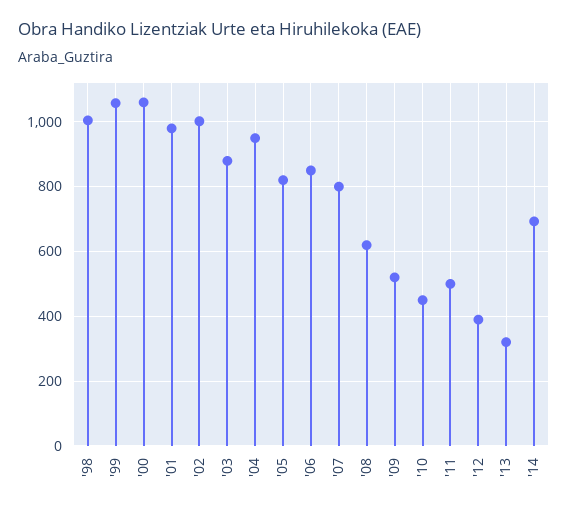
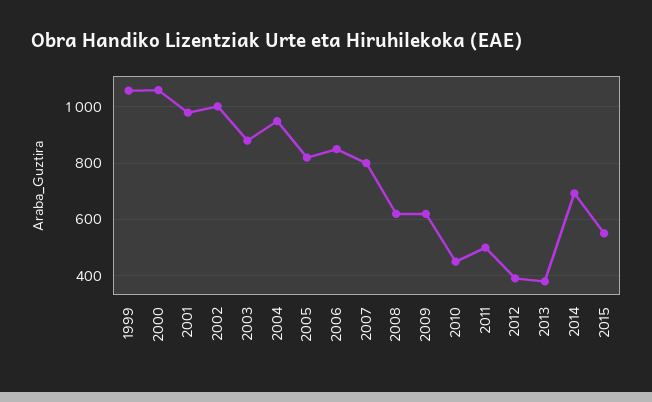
'98: 1000 -> none
'09: 520 -> 625
'13: 320 -> 375
2015: none -> 550

